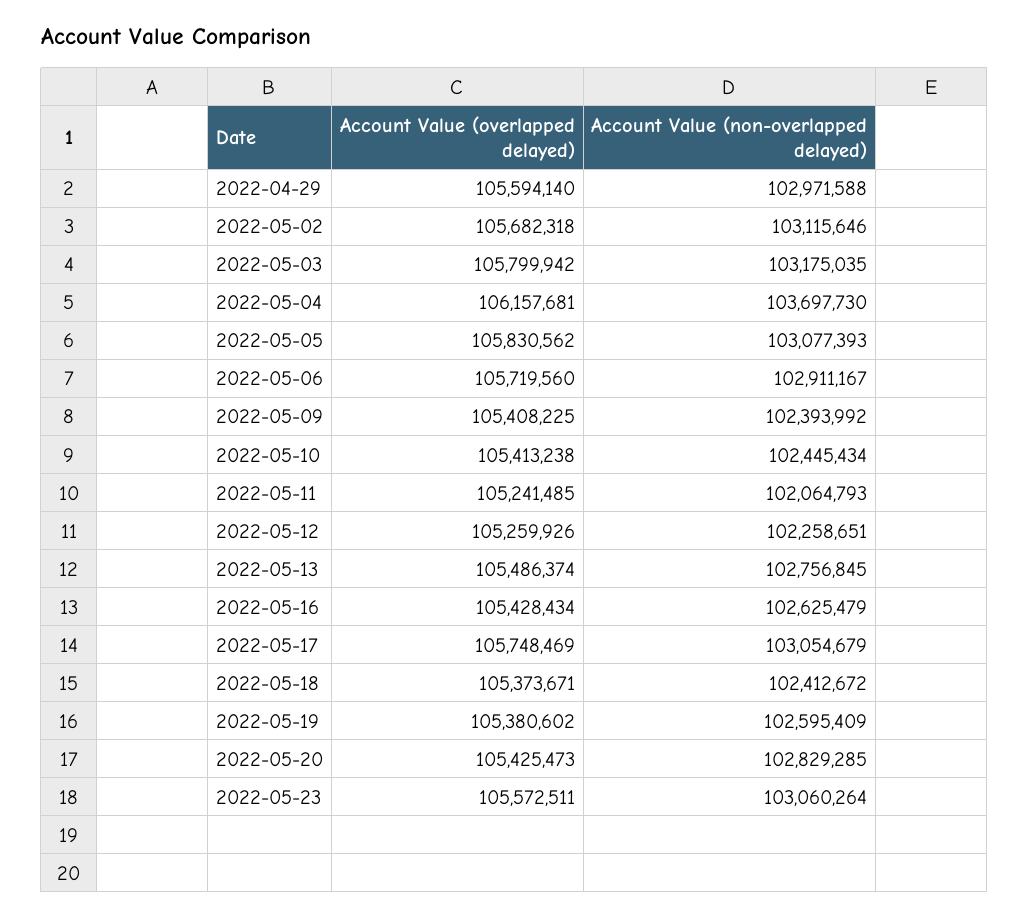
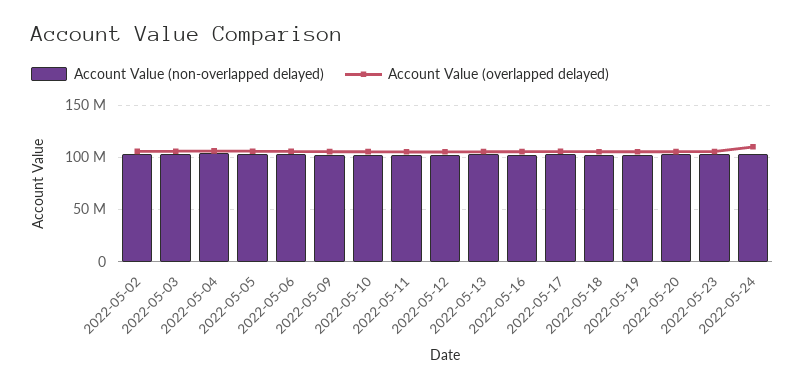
Account Value (overlapped delayed), 2022-04-29: 105594140 -> none
Account Value (non-overlapped delayed), 2022-04-29: 102971588 -> none
Account Value (non-overlapped delayed), 2022-05-24: none -> 100000000
Account Value (overlapped delayed), 2022-05-24: none -> 110000000

